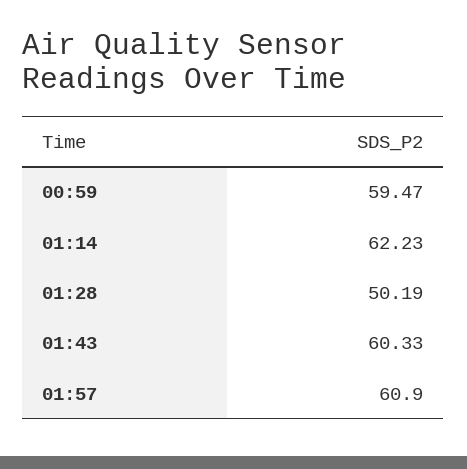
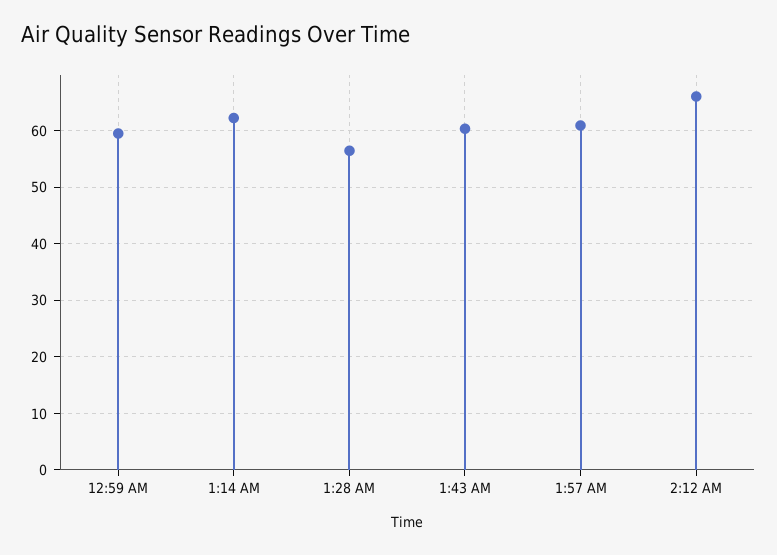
01:28: 50.19 -> 56
2:12 AM: none -> 66

